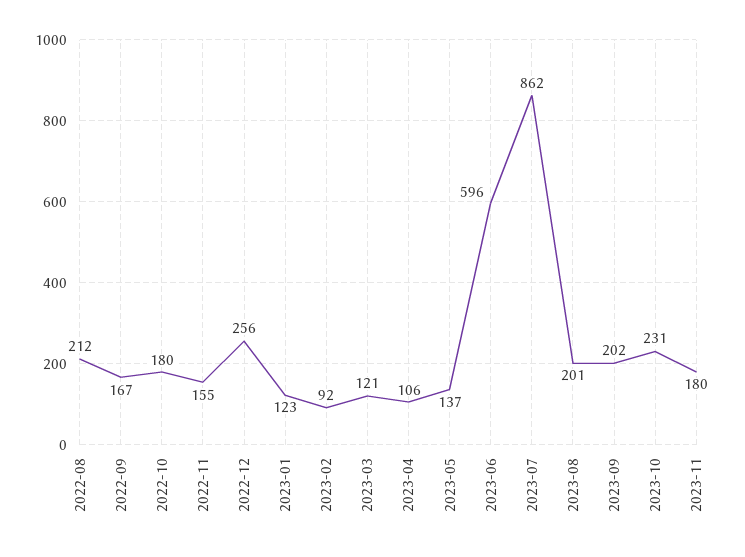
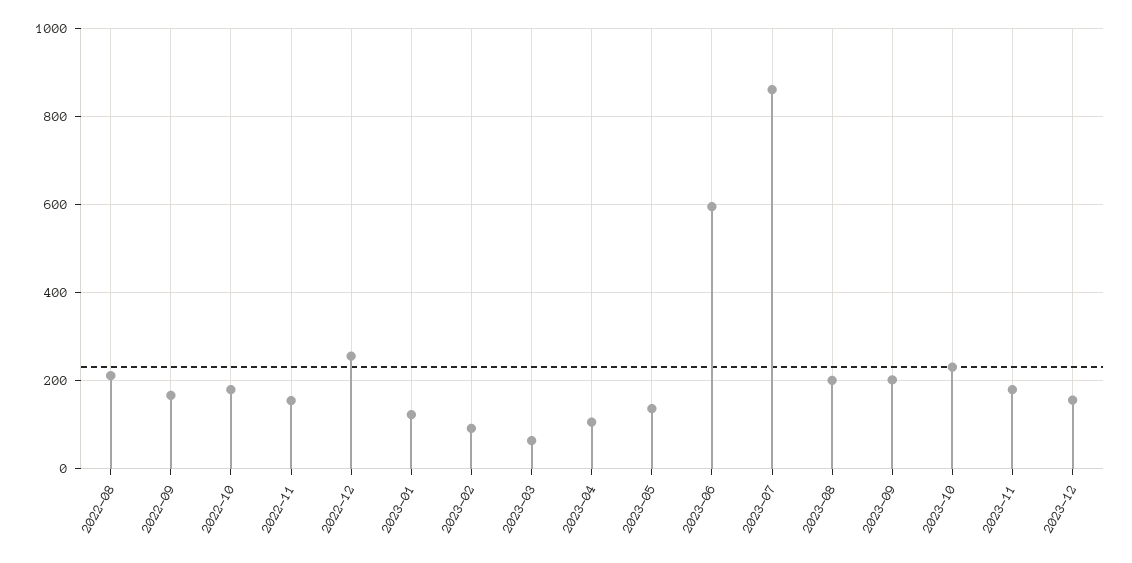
2023-03: 121 -> 60
2023-12: none -> 160

